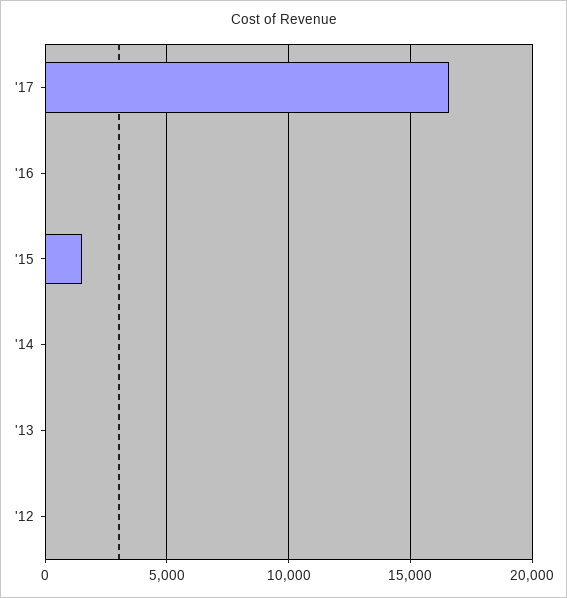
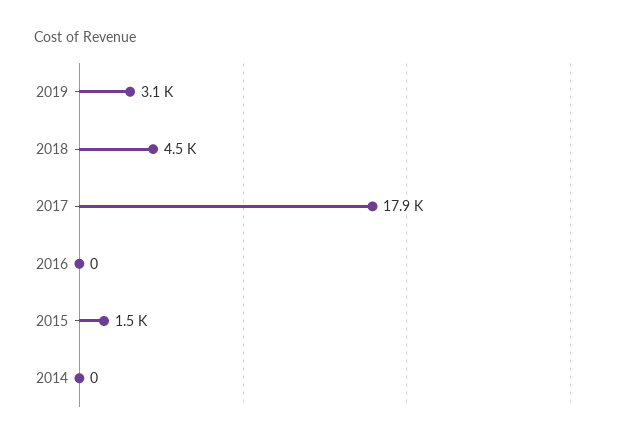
'17: 16500 -> 17900
'13: 0 -> none
'12: 0 -> none
2019: none -> 3100
2018: none -> 4500

